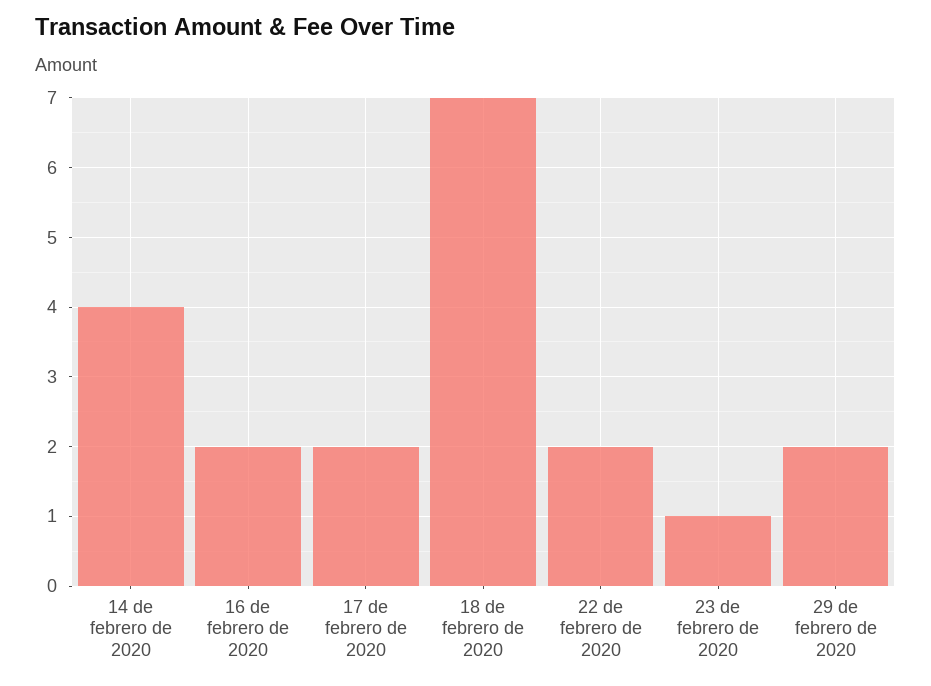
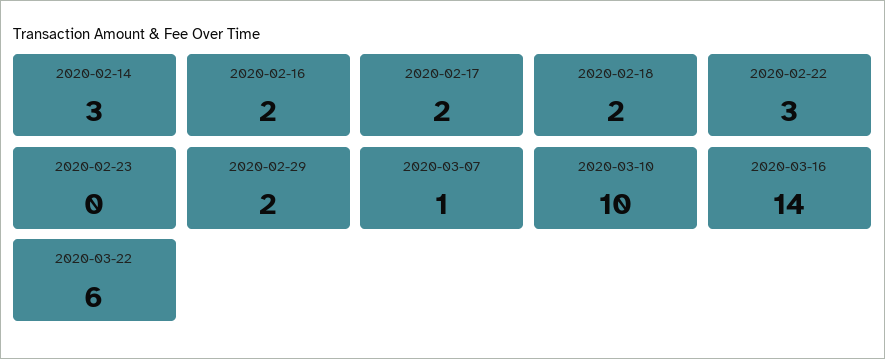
14 de febrero de 2020: 4 -> 3
18 de febrero de 2020: 7 -> 2
22 de febrero de 2020: 2 -> 3
23 de febrero de 2020: 1 -> 0
2020-03-07: none -> 1
2020-03-10: none -> 10
2020-03-16: none -> 14
2020-03-22: none -> 6

